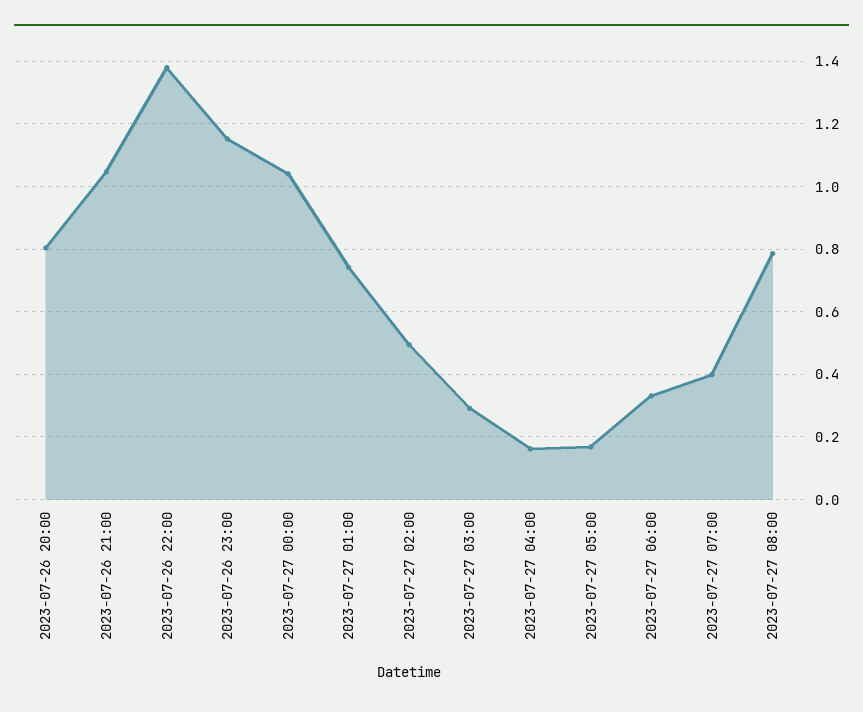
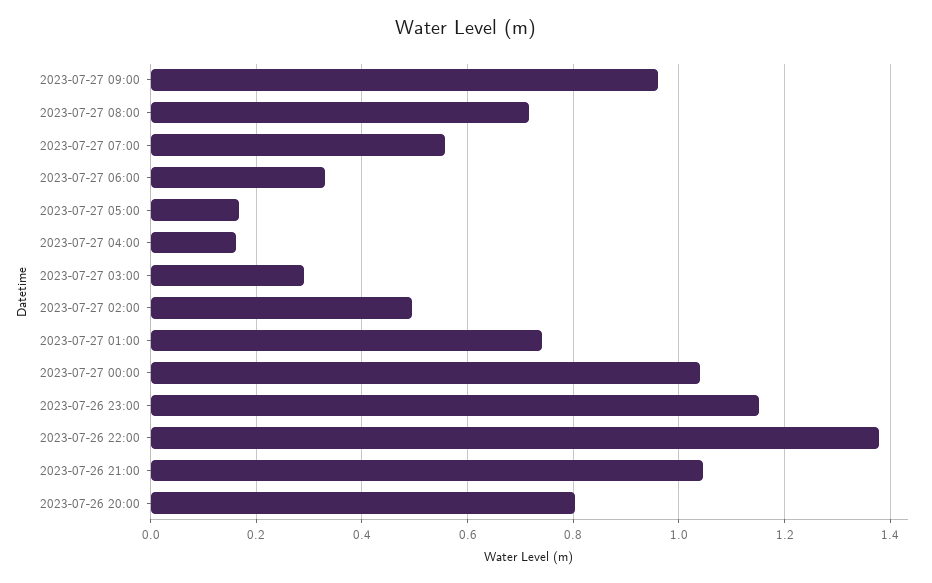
2023-07-27 07:00: 0.4 -> 0.56
2023-07-27 08:00: 0.78 -> 0.72
2023-07-27 09:00: none -> 0.96

